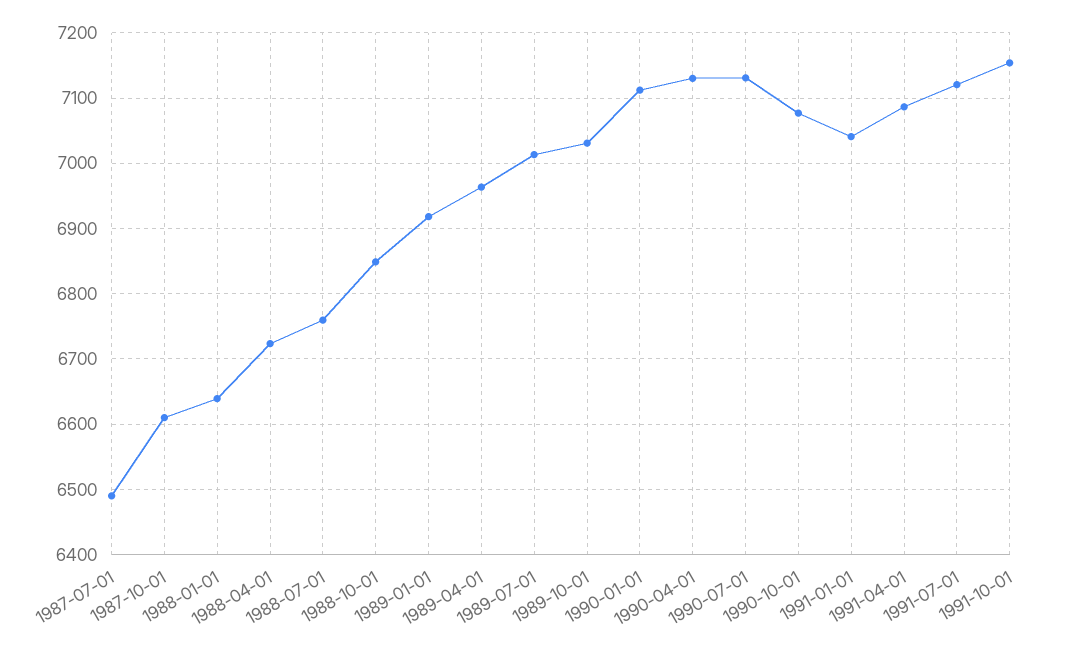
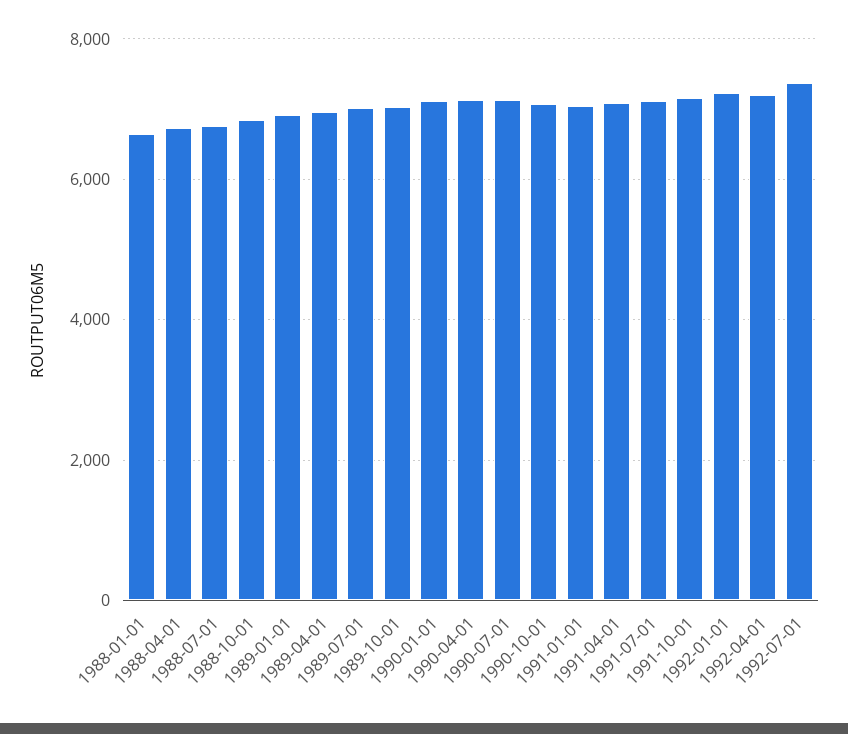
1987-07-01: 6490 -> none
1987-10-01: 6610 -> none
1992-01-01: none -> 7200
1992-04-01: none -> 7200
1992-07-01: none -> 7400

